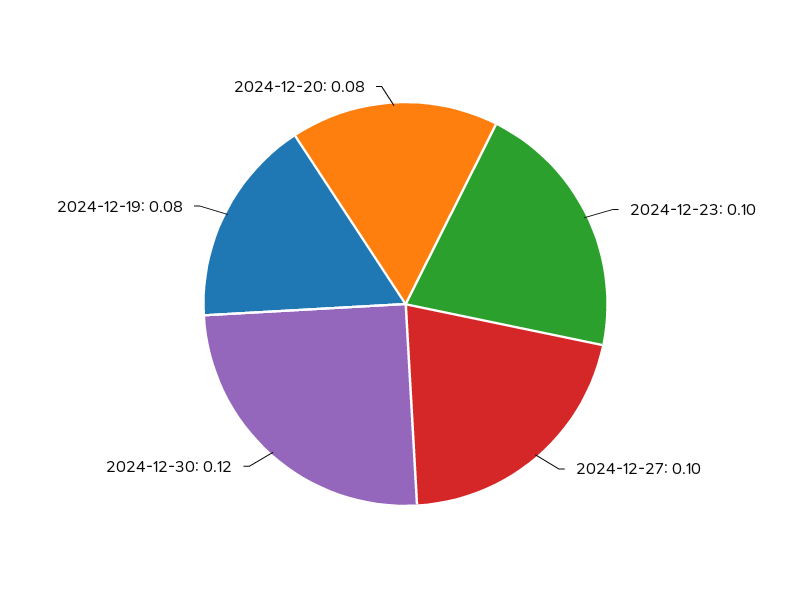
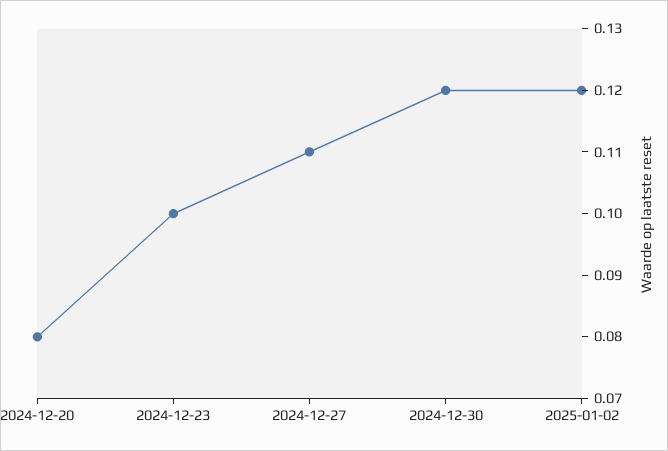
2024-12-27: 0.1 -> 0.11
2024-12-19: 0.08 -> none
2025-01-02: none -> 0.12

